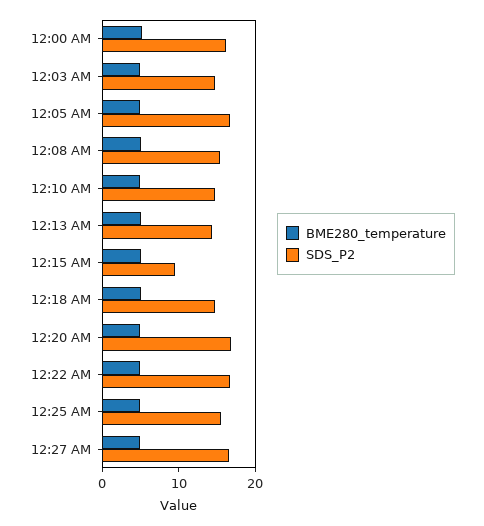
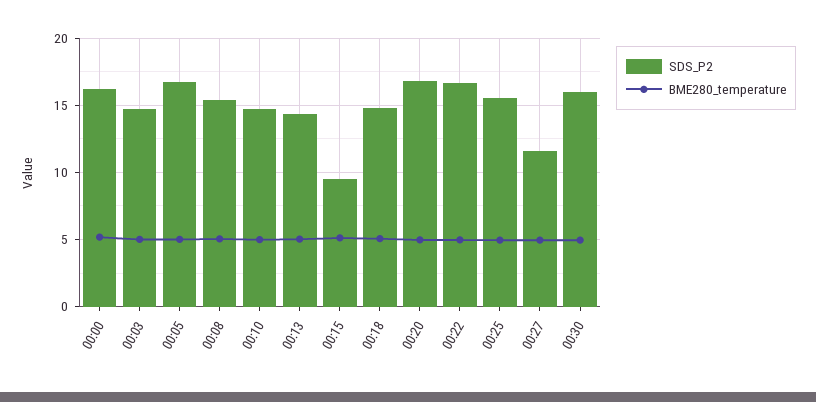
SDS_P2, 12:27 AM: 16 -> 11.5
SDS_P2, 00:30: none -> 16
BME280_temperature, 00:30: none -> 5

